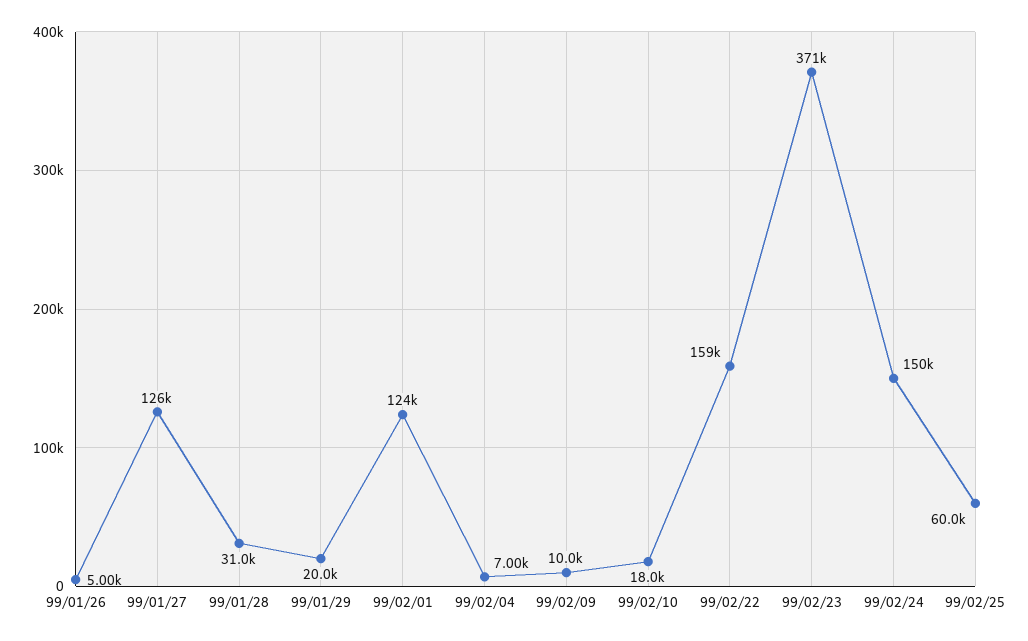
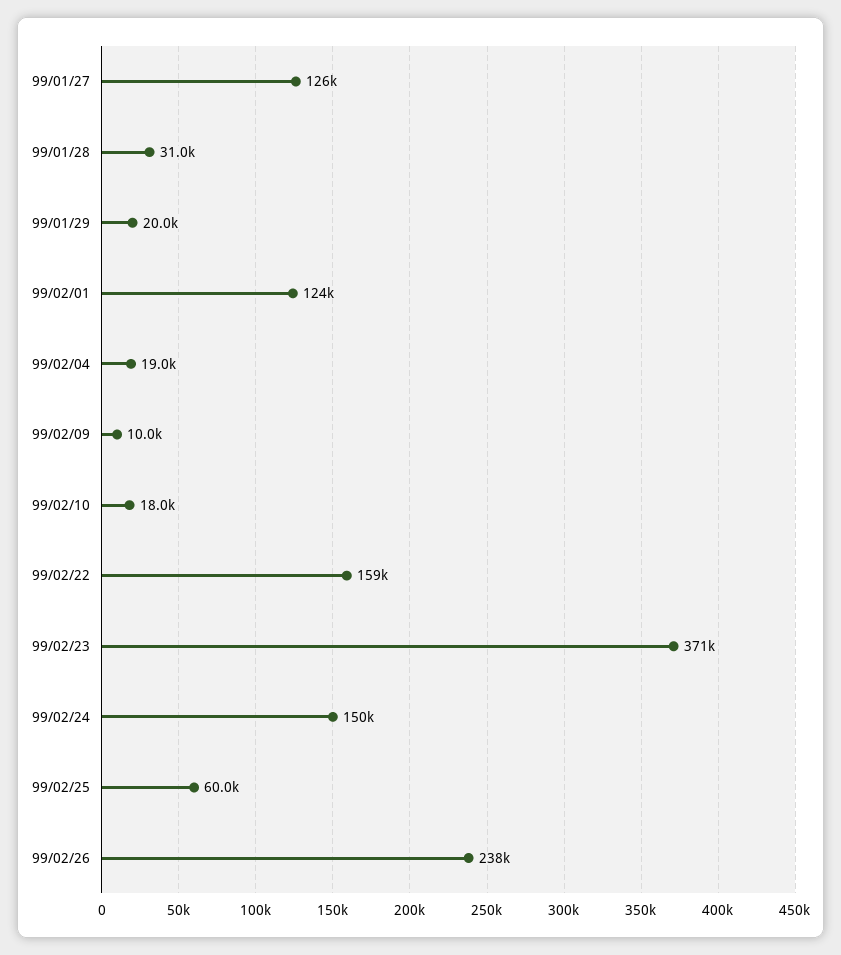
99/01/26: 5000 -> none
99/02/04: 7000 -> 19000
99/02/26: none -> 238000

